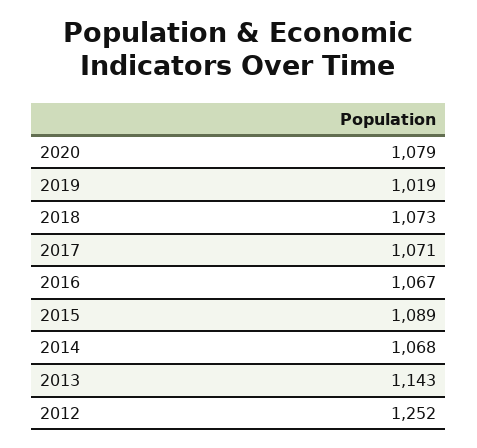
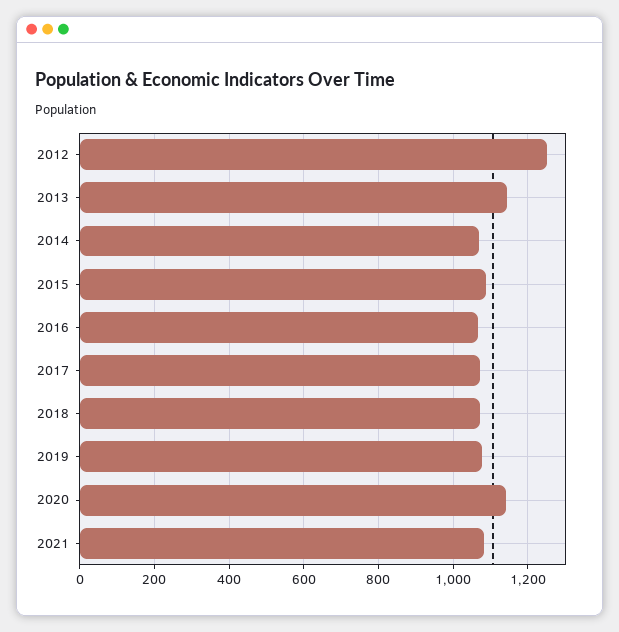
2020: 1079 -> 1140
2019: 1019 -> 1080
2021: none -> 1080

